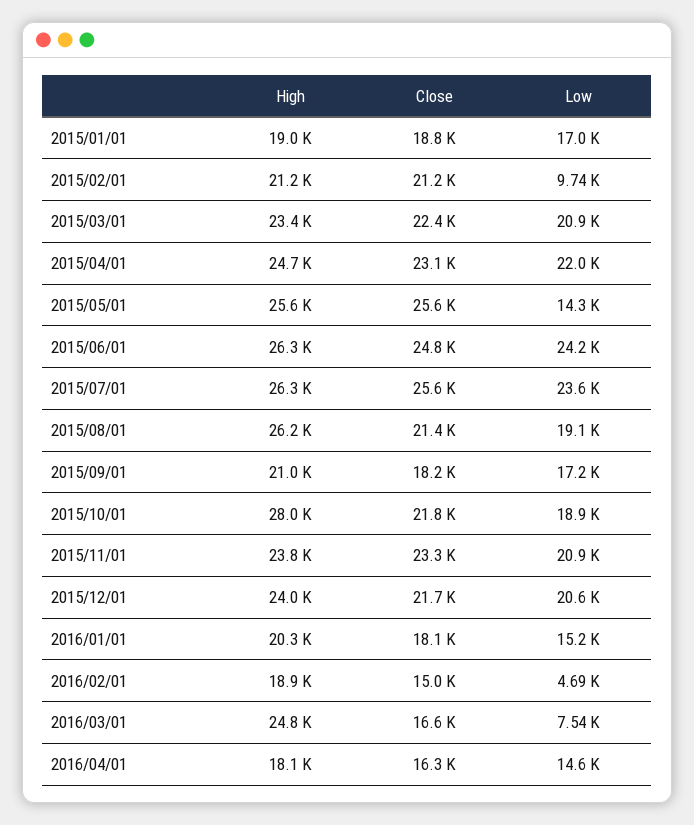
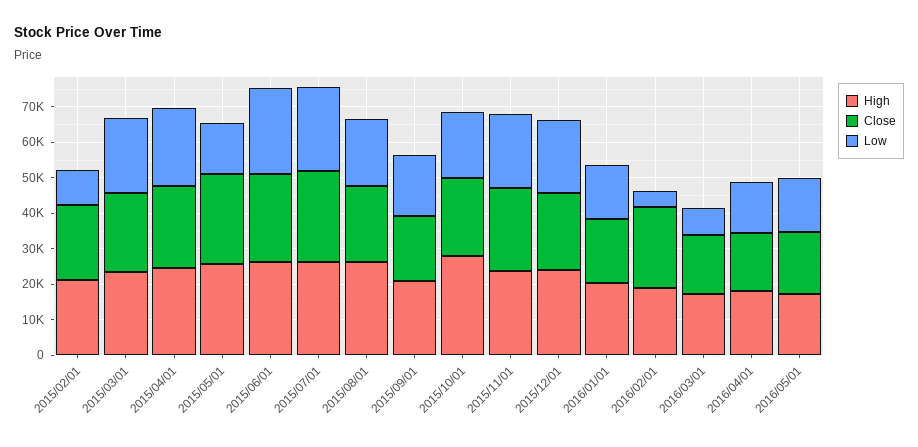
High, 2015/01/01: 19000 -> none
Close, 2015/01/01: 18800 -> none
Low, 2015/01/01: 17000 -> none
Close, 2016/02/01: 15000 -> 22500
High, 2016/03/01: 24800 -> 17500
High, 2016/05/01: none -> 17500
Close, 2016/05/01: none -> 17500
Low, 2016/05/01: none -> 15000

